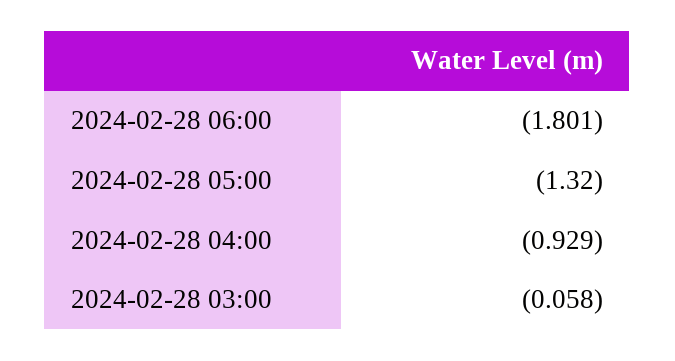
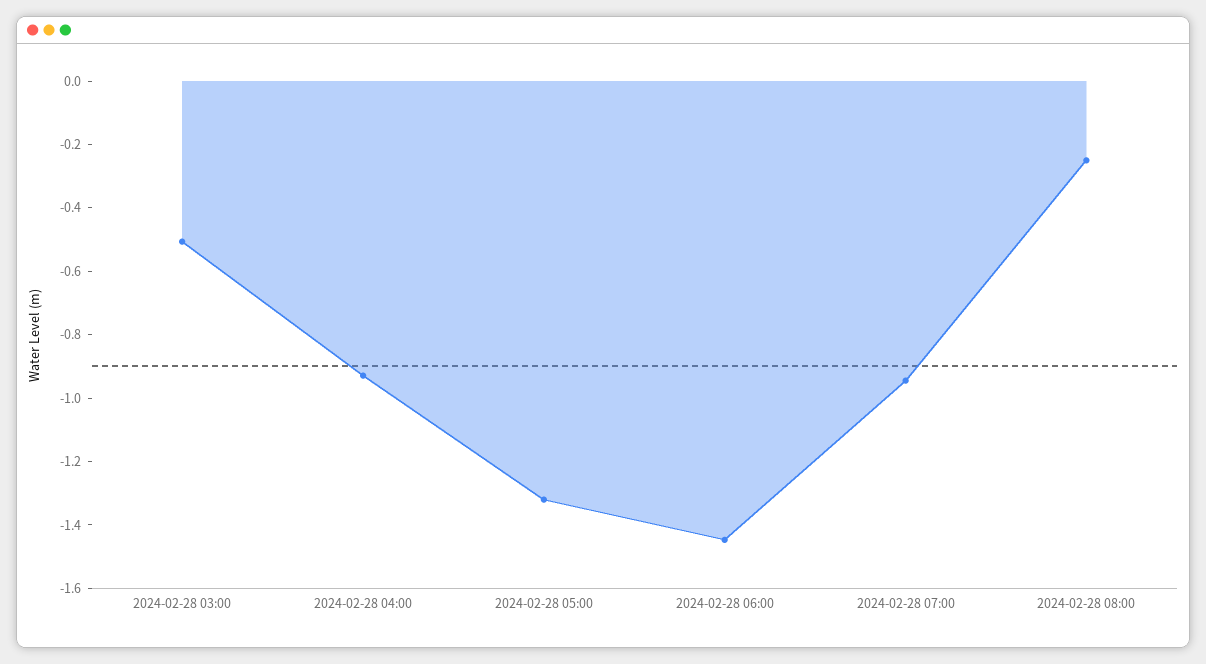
2024-02-28 06:00: -1.801 -> -1.45
2024-02-28 03:00: -0.058 -> -0.5
2024-02-28 07:00: none -> -0.95
2024-02-28 08:00: none -> -0.25

